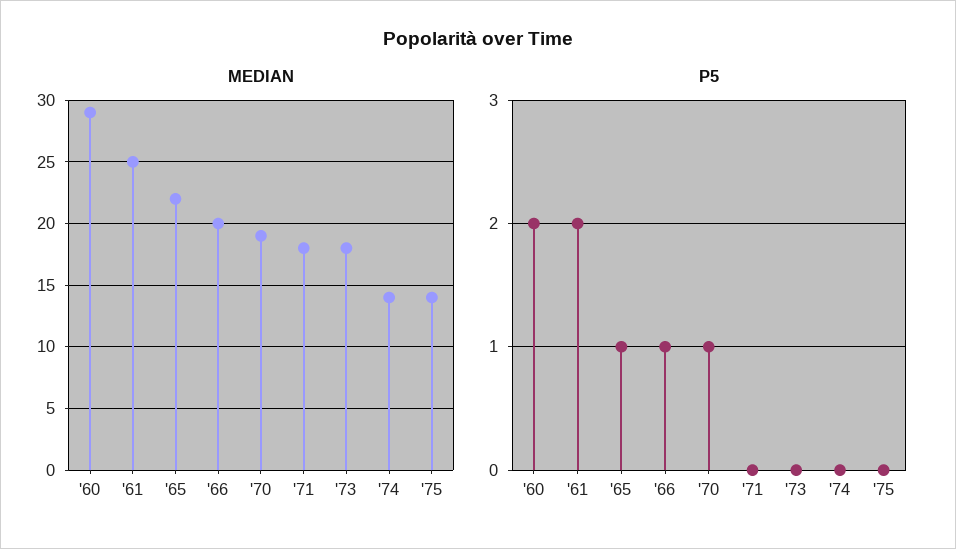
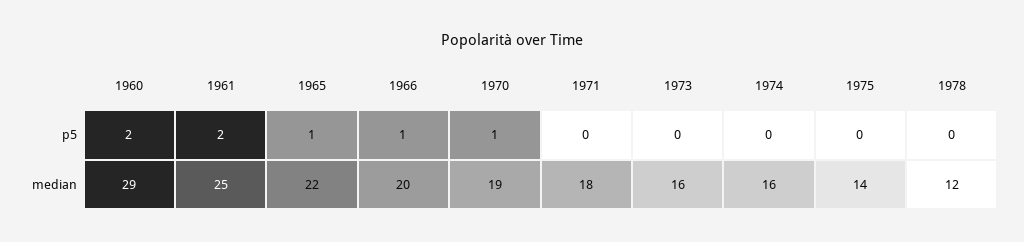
MEDIAN, '73: 18 -> 16
MEDIAN, '74: 14 -> 16
P5, 1978: none -> 0
MEDIAN, 1978: none -> 12

